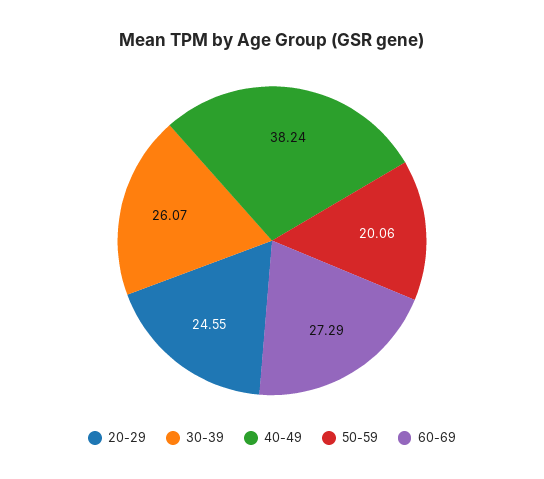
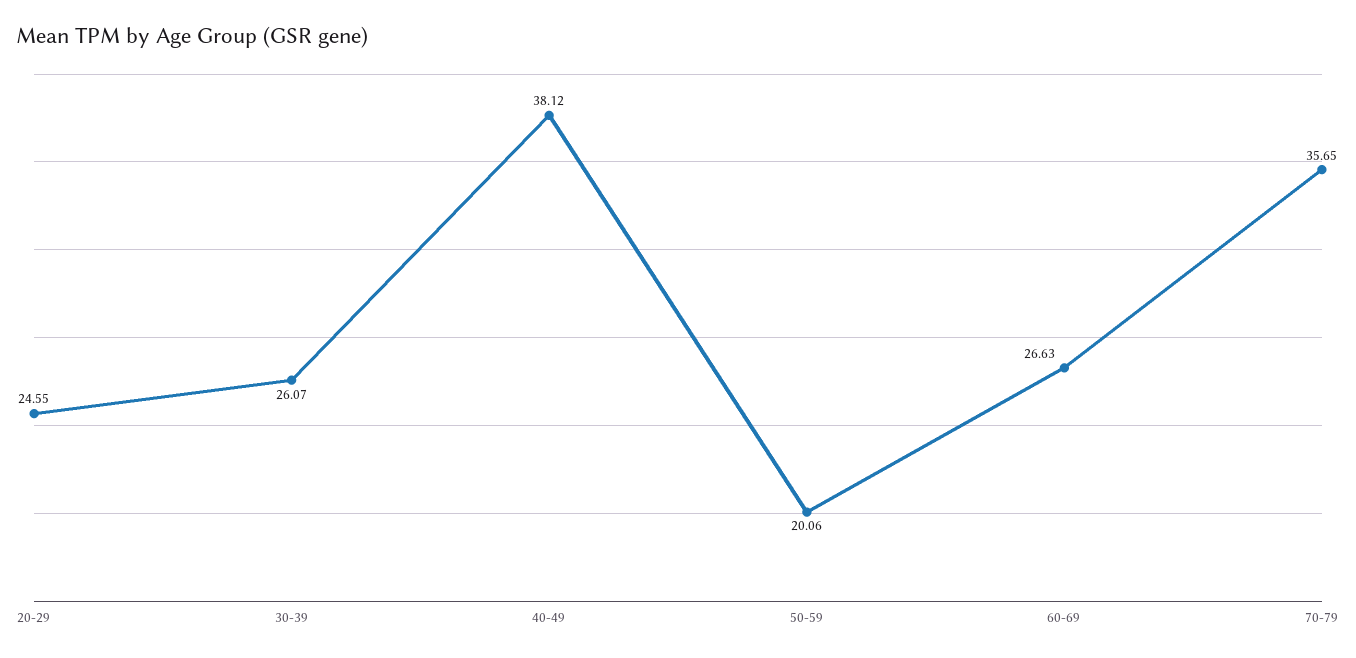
40-49: 38.24 -> 38.12
60-69: 27.29 -> 26.63
70-79: none -> 35.65

